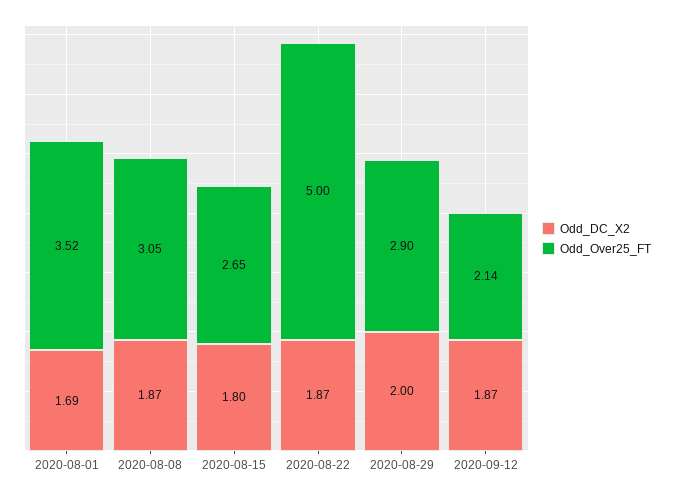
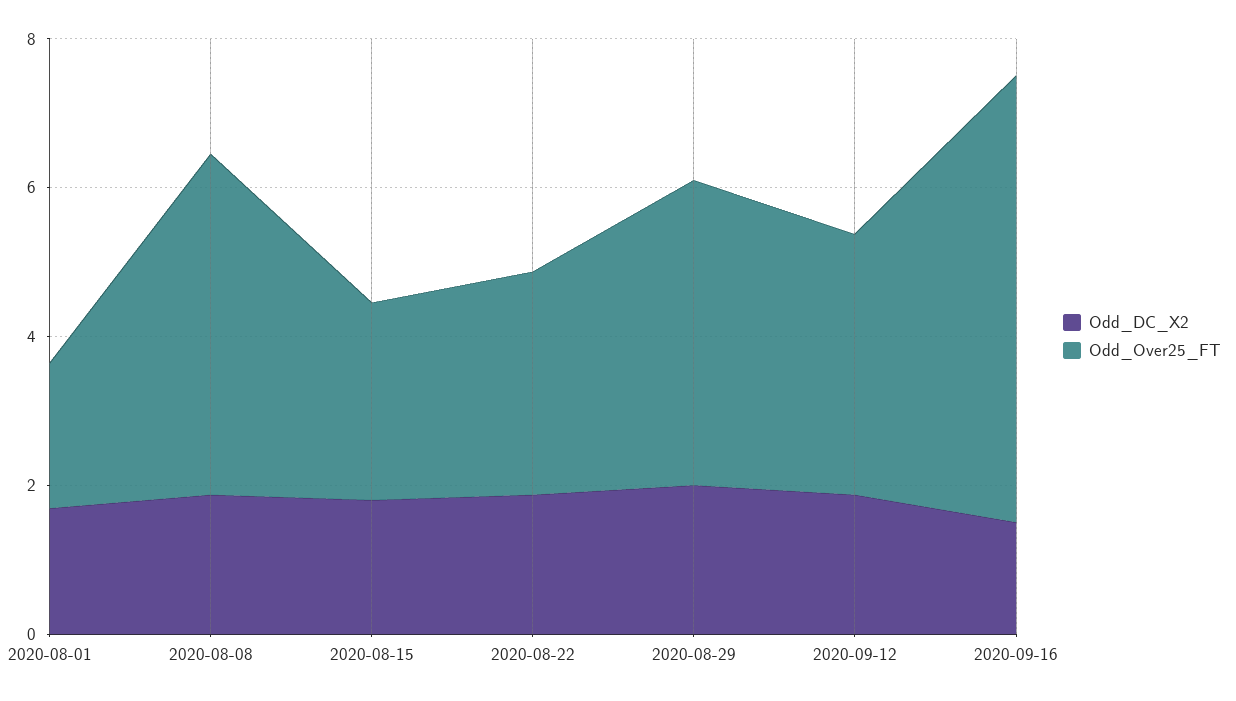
Odd_Over25_FT, 2020-08-01: 3.52 -> 2
Odd_Over25_FT, 2020-08-08: 3.05 -> 4.5
Odd_Over25_FT, 2020-08-22: 5 -> 3
Odd_Over25_FT, 2020-08-29: 2.9 -> 4
Odd_Over25_FT, 2020-09-12: 2.14 -> 3.5
Odd_DC_X2, 2020-09-16: none -> 1.5
Odd_Over25_FT, 2020-09-16: none -> 6

